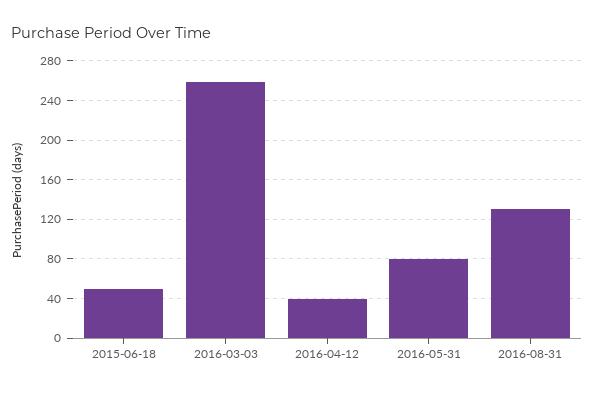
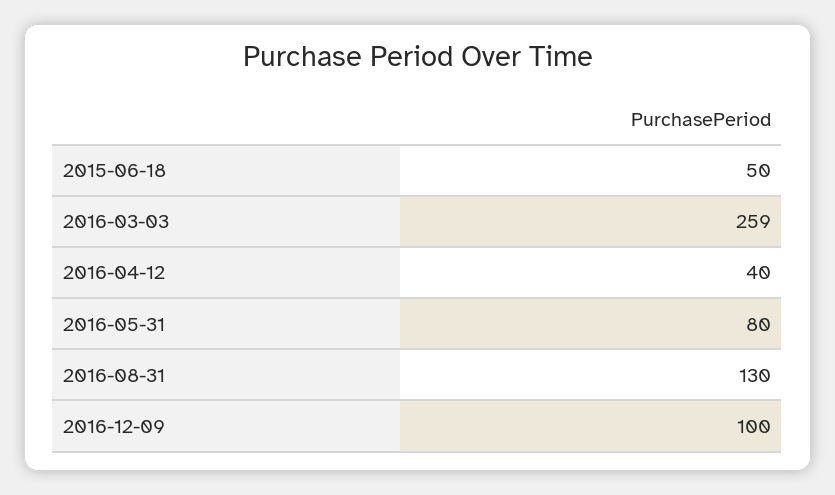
2016-12-09: none -> 100

